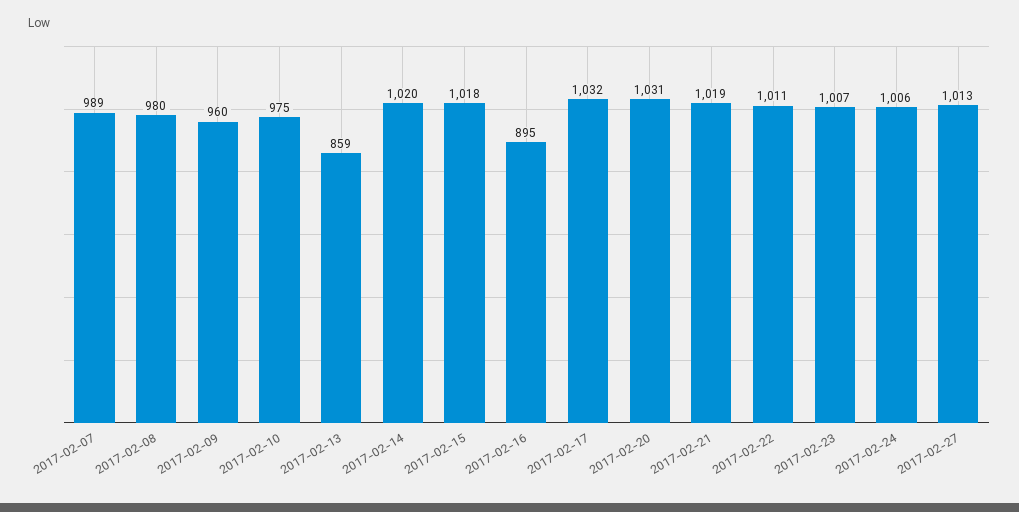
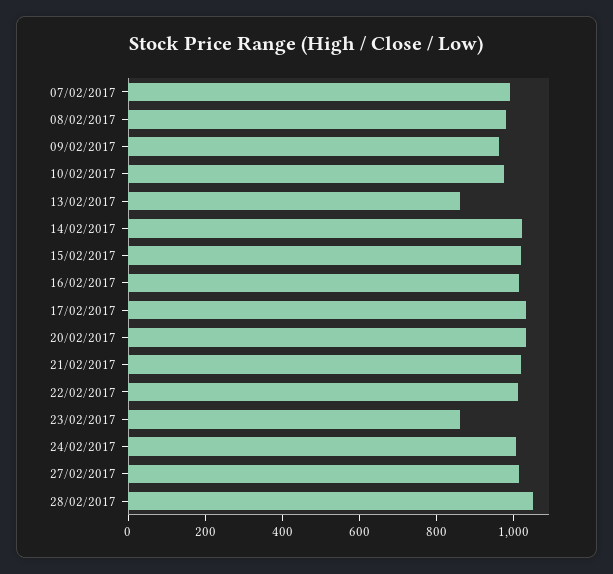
2017-02-16: 895 -> 1000
2017-02-23: 1007 -> 850
28/02/2017: none -> 1050

